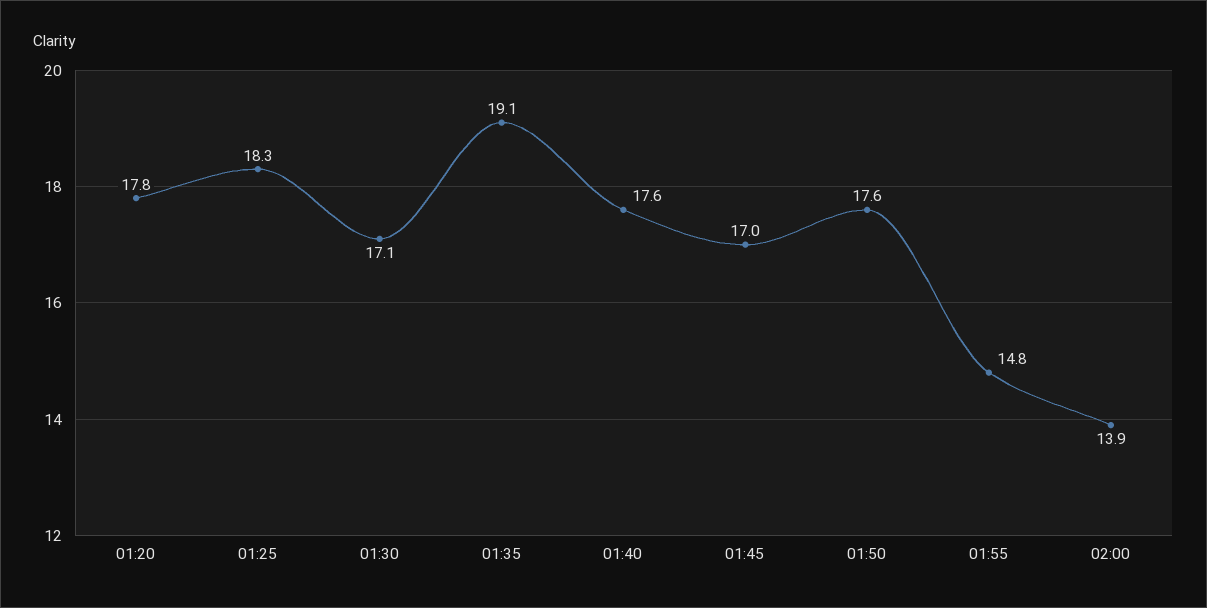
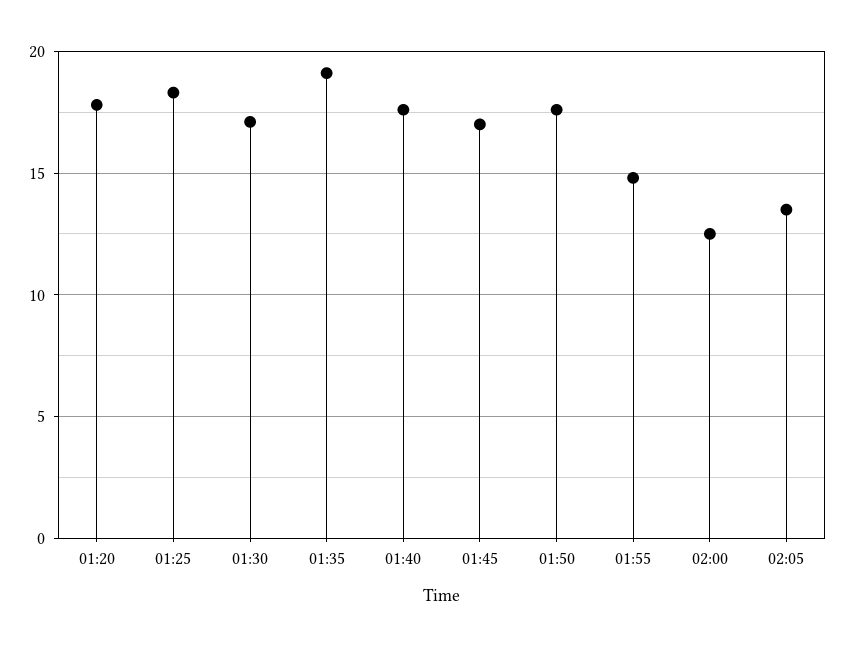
02:00: 13.9 -> 12.5
02:05: none -> 13.5

